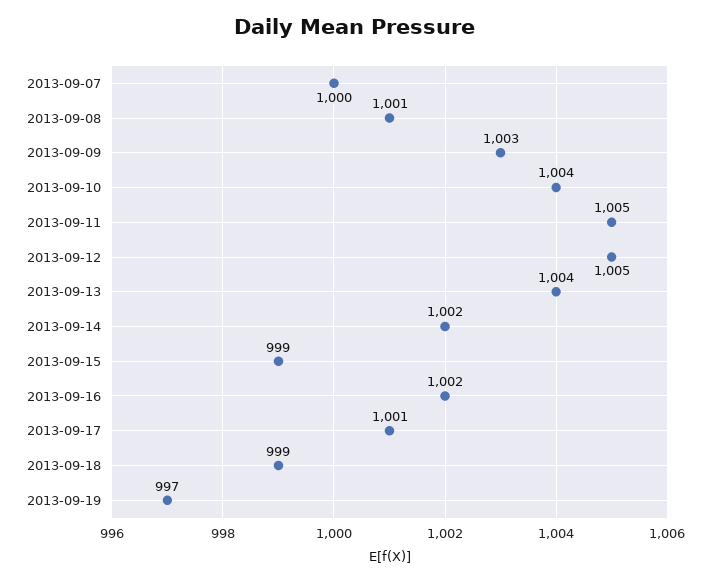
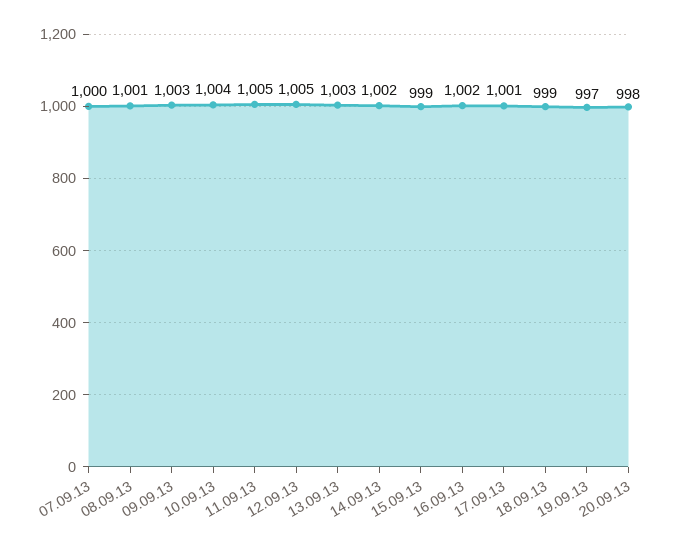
2013-09-13: 1004 -> 1003
20.09.13: none -> 998

